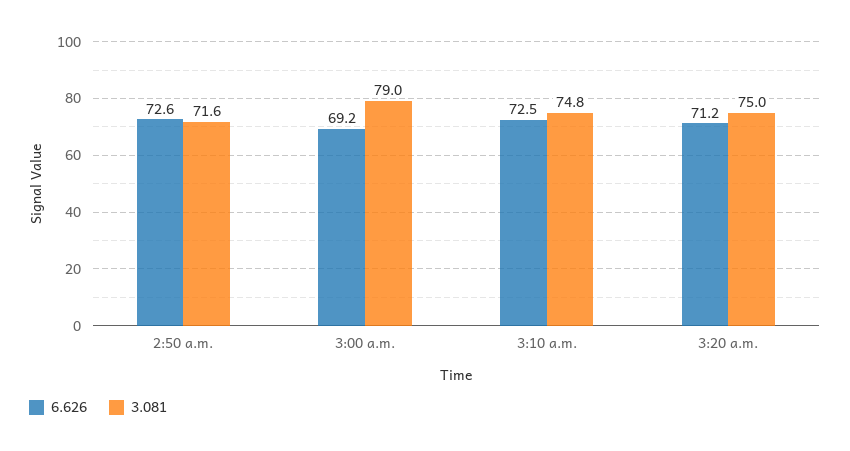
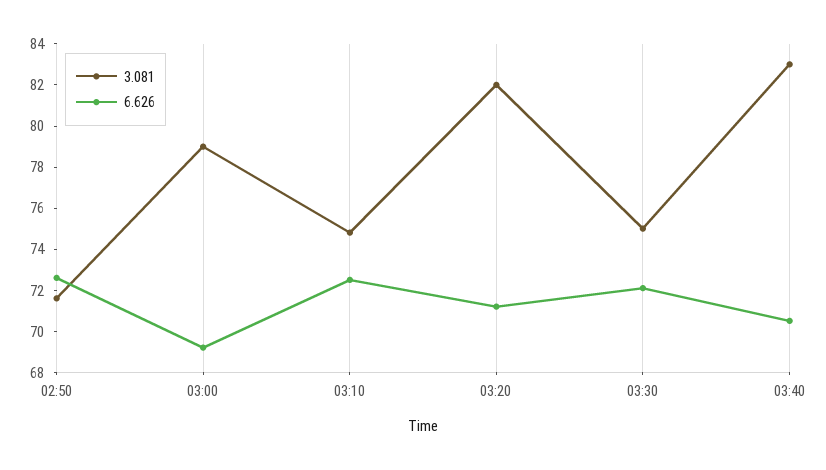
3.081, 3:20 a.m.: 75 -> 82
3.081, 03:30: none -> 75
6.626, 03:30: none -> 72
3.081, 03:40: none -> 83
6.626, 03:40: none -> 70.5

